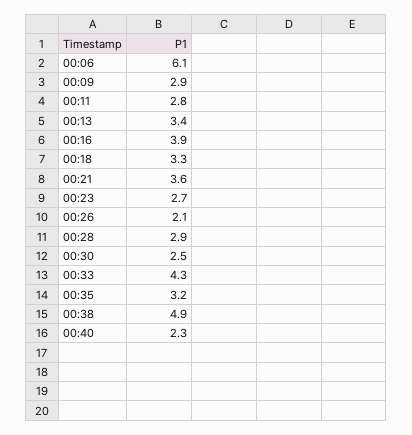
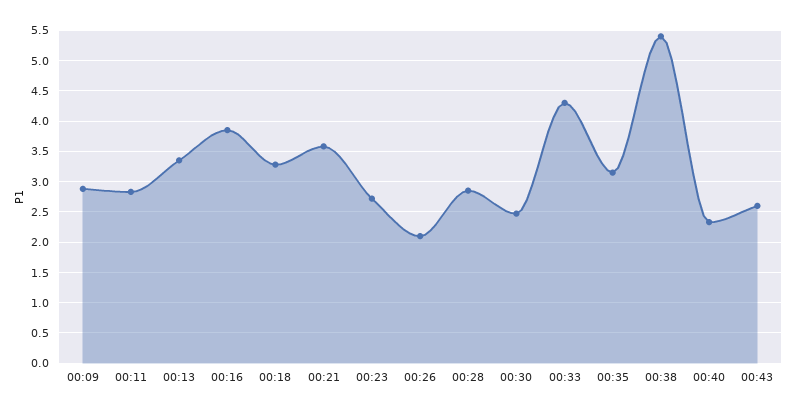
00:06: 6.1 -> none
00:38: 4.9 -> 5.4
00:43: none -> 2.6

